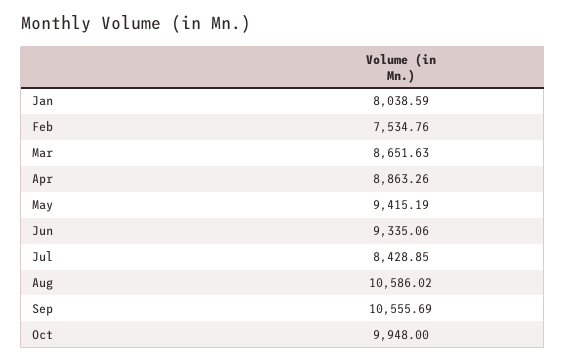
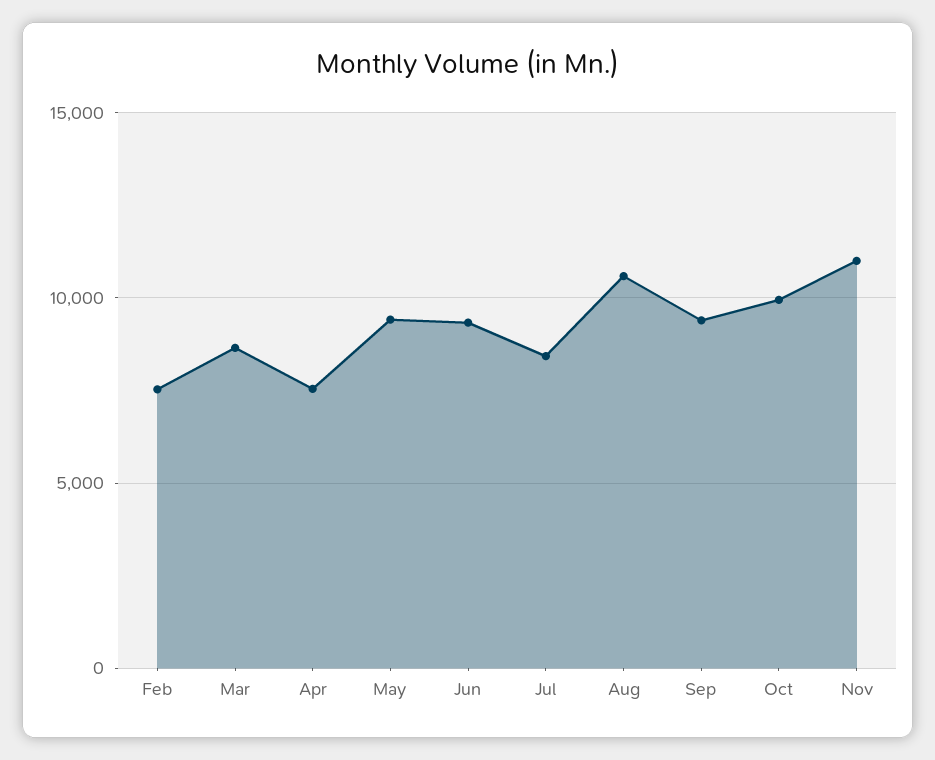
Jan: 8038.59 -> none
Apr: 8863.26 -> 7500
Sep: 10555.69 -> 9500
Nov: none -> 11000

